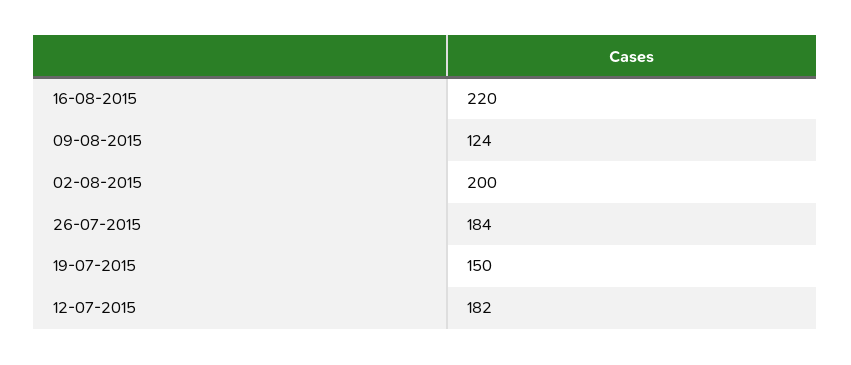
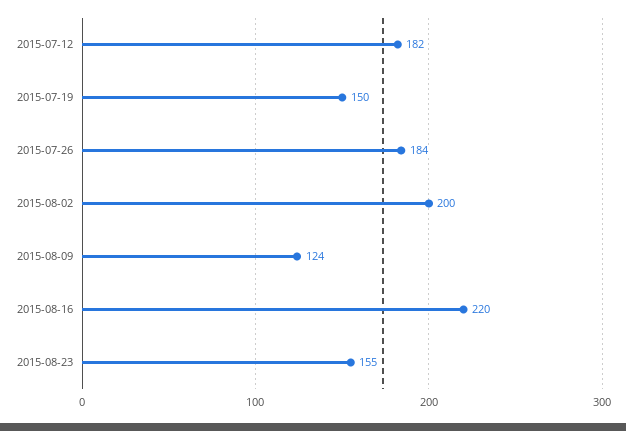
2015-08-23: none -> 155

